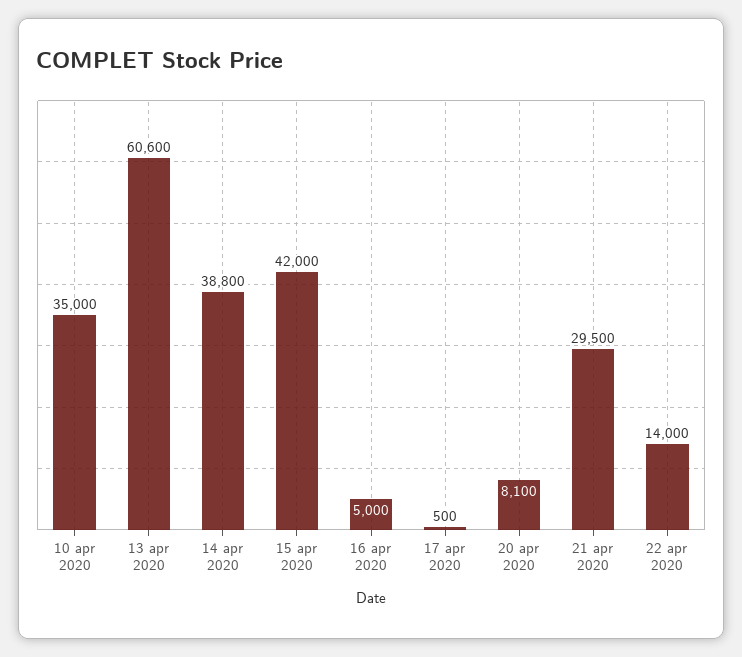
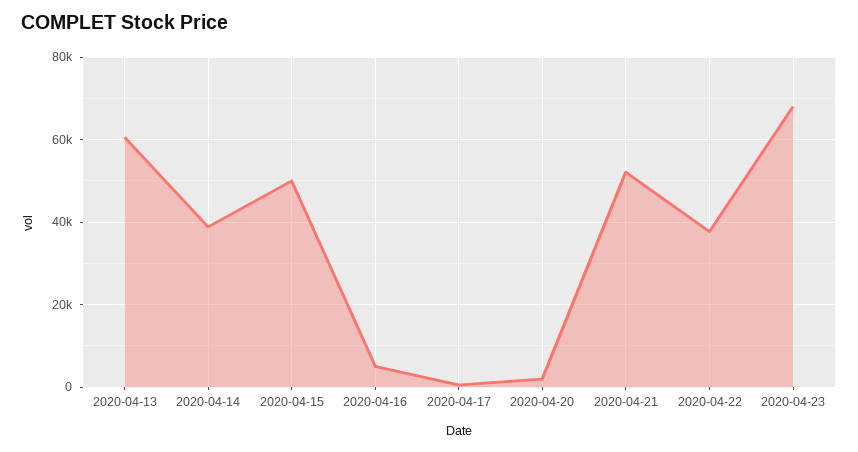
10 apr 2020: 35000 -> none
15 apr 2020: 42000 -> 50000
20 apr 2020: 8100 -> 2000
21 apr 2020: 29500 -> 52000
22 apr 2020: 14000 -> 38000
2020-04-23: none -> 68000

